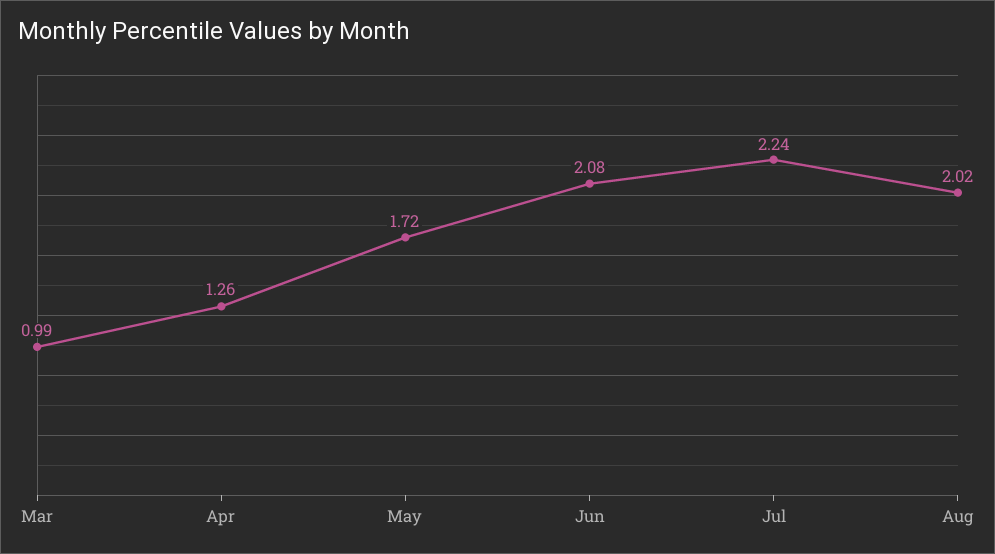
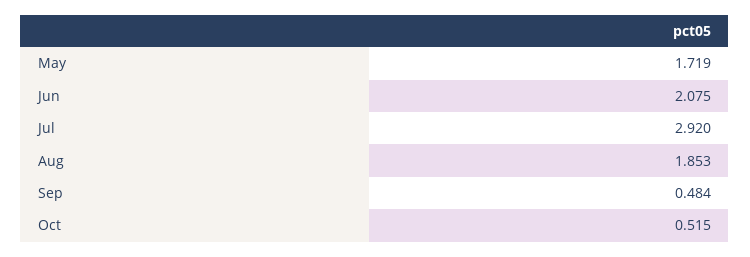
Mar: 0.99 -> none
Apr: 1.26 -> none
Jul: 2.24 -> 2.92
Aug: 2.02 -> 1.853
Sep: none -> 0.484
Oct: none -> 0.515

